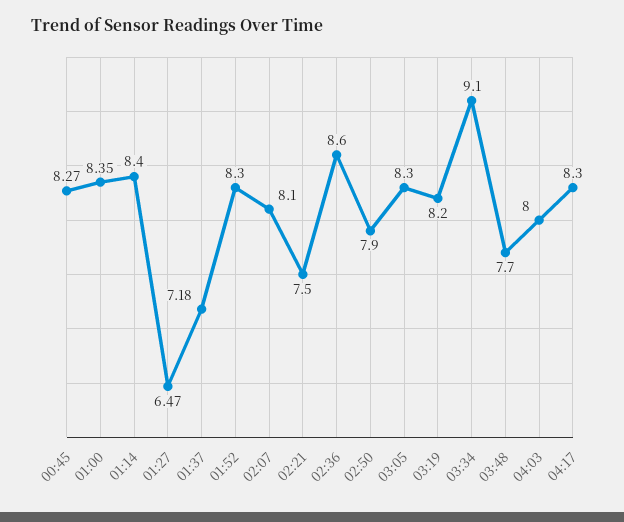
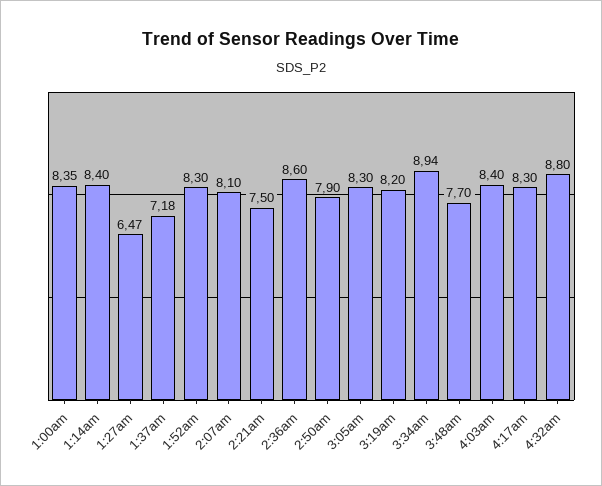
00:45: 8.27 -> none
03:34: 9.1 -> 8.94
04:03: 8 -> 8.4
4:32am: none -> 8.8

